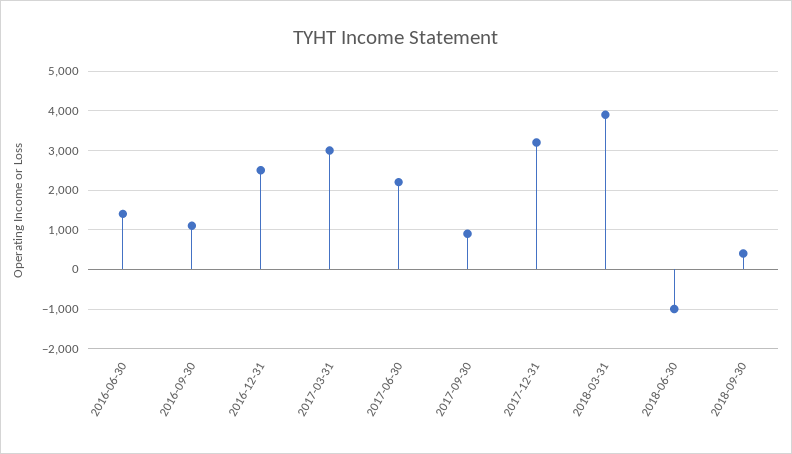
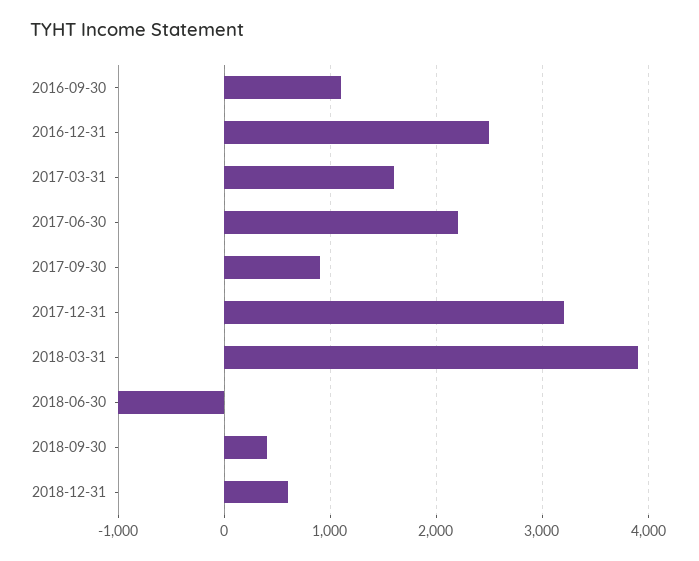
2016-06-30: 1400 -> none
2017-03-31: 3000 -> 1600
2018-12-31: none -> 600

